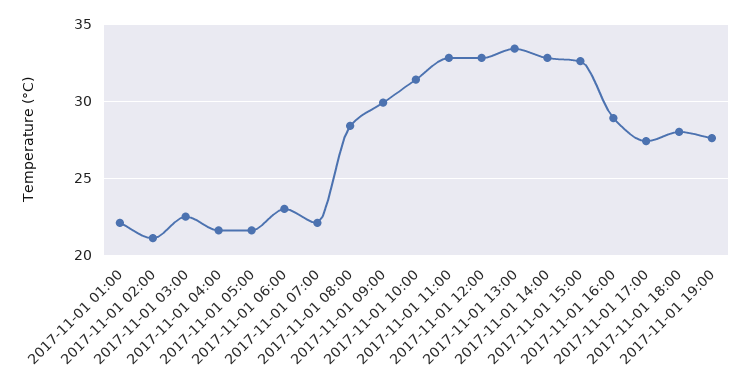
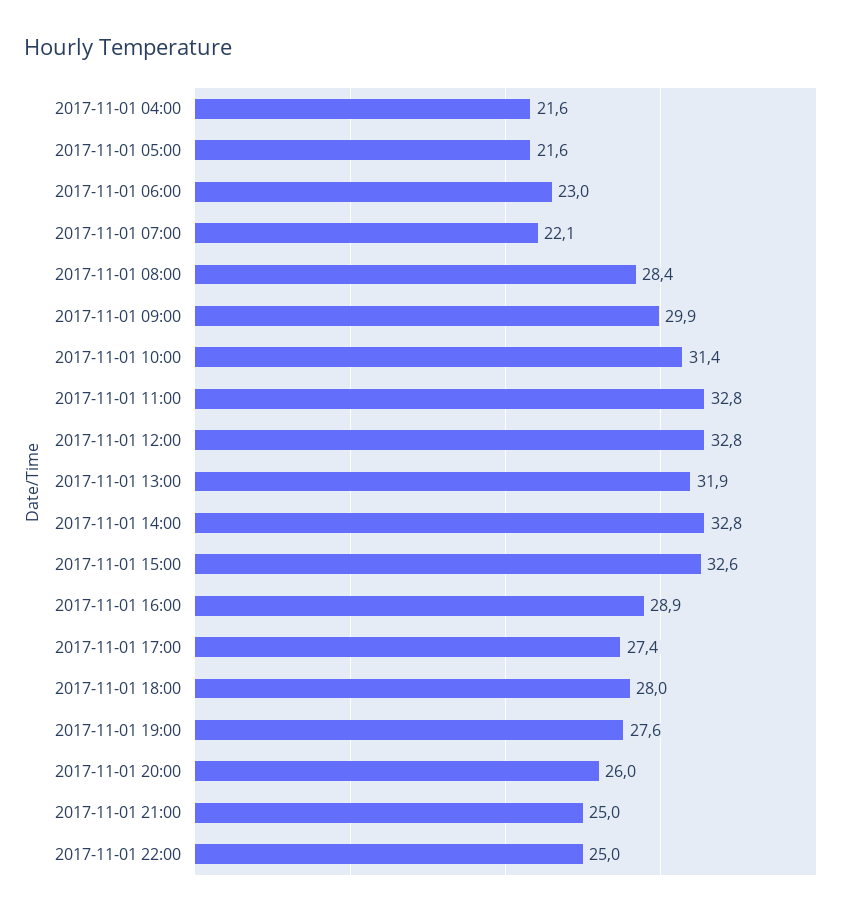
2017-11-01 01:00: 22 -> none
2017-11-01 02:00: 21 -> none
2017-11-01 03:00: 22.5 -> none
2017-11-01 13:00: 33.5 -> 31.9
2017-11-01 20:00: none -> 26
2017-11-01 21:00: none -> 25
2017-11-01 22:00: none -> 25

